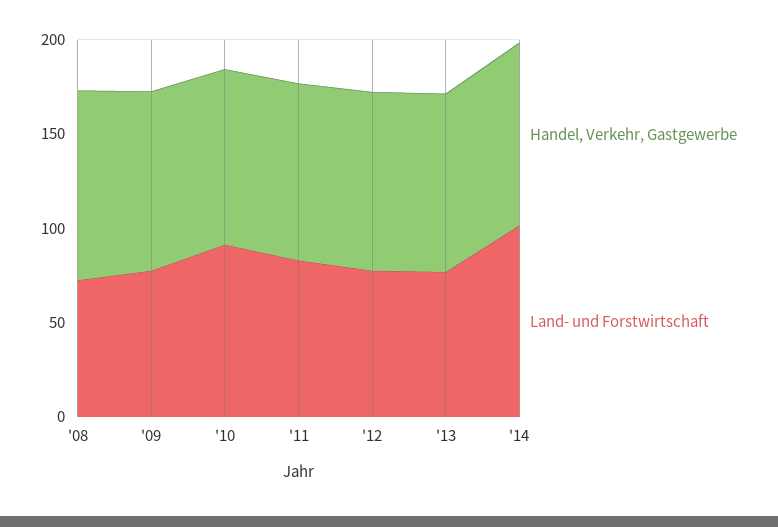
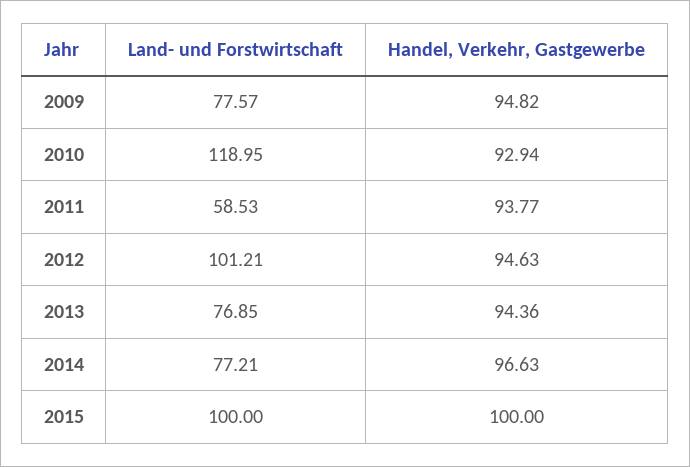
Handel, Verkehr, Gastgewerbe, '08: 100 -> none
Land- und Forstwirtschaft, '08: 70 -> none
Land- und Forstwirtschaft, '10: 90 -> 118.95
Land- und Forstwirtschaft, '11: 80 -> 58.53
Land- und Forstwirtschaft, '12: 80 -> 101.21
Land- und Forstwirtschaft, '14: 100 -> 77.21
Land- und Forstwirtschaft, 2015: none -> 100
Handel, Verkehr, Gastgewerbe, 2015: none -> 100

